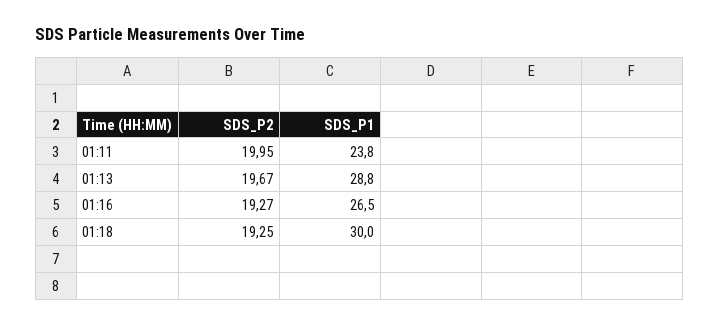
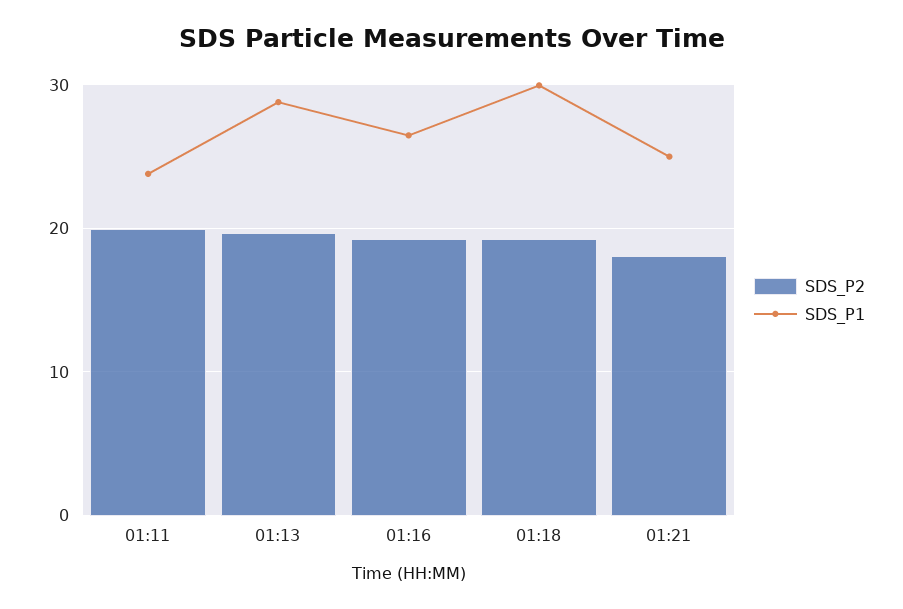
SDS_P2, 01:21: none -> 18
SDS_P1, 01:21: none -> 25

